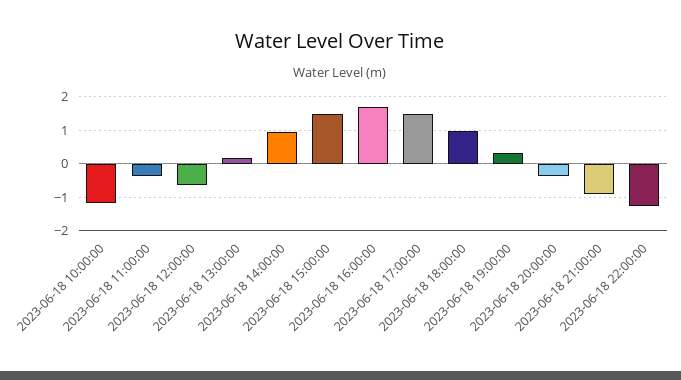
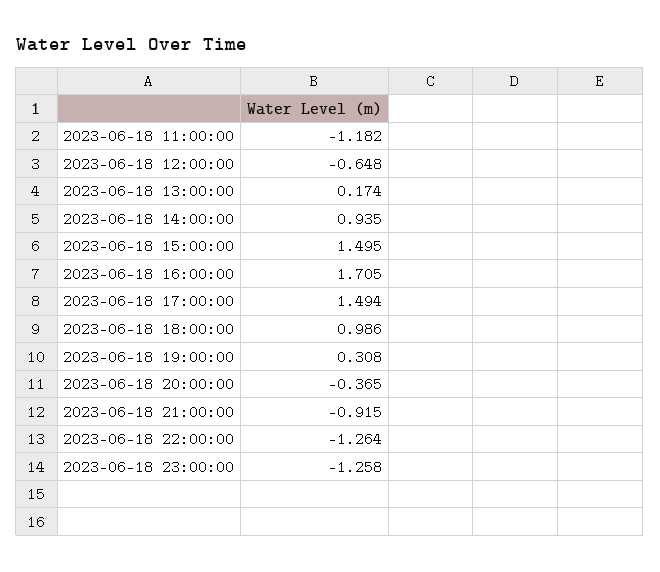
2023-06-18 10:00:00: -1.2 -> none
2023-06-18 11:00:00: -0.4 -> -1.182
2023-06-18 23:00:00: none -> -1.258

